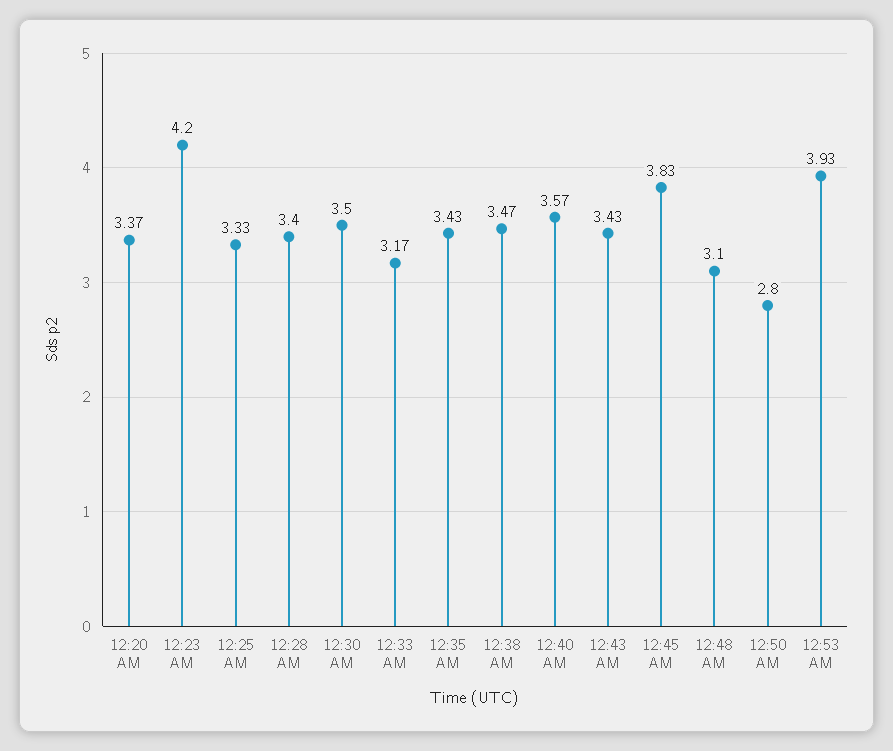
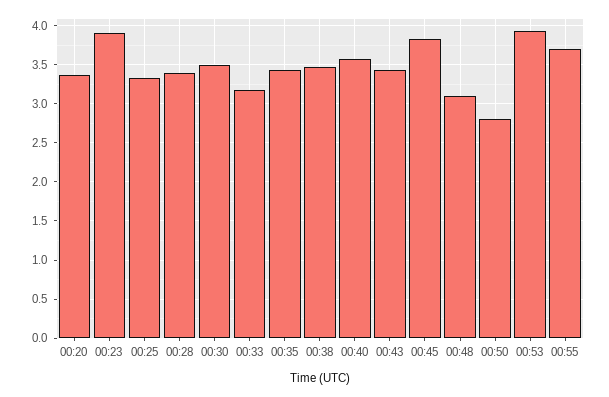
12:23 AM: 4.2 -> 3.9
00:55: none -> 3.7

